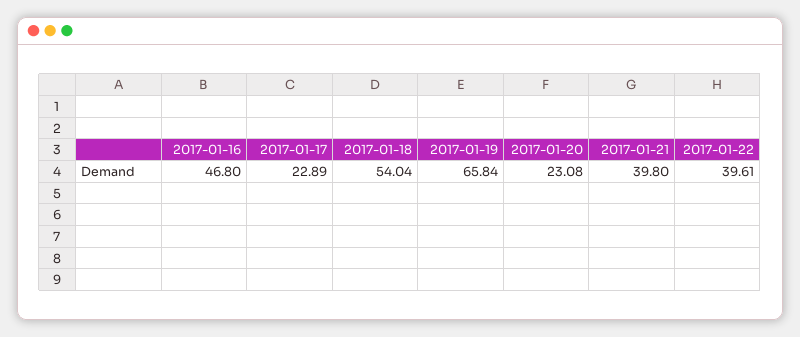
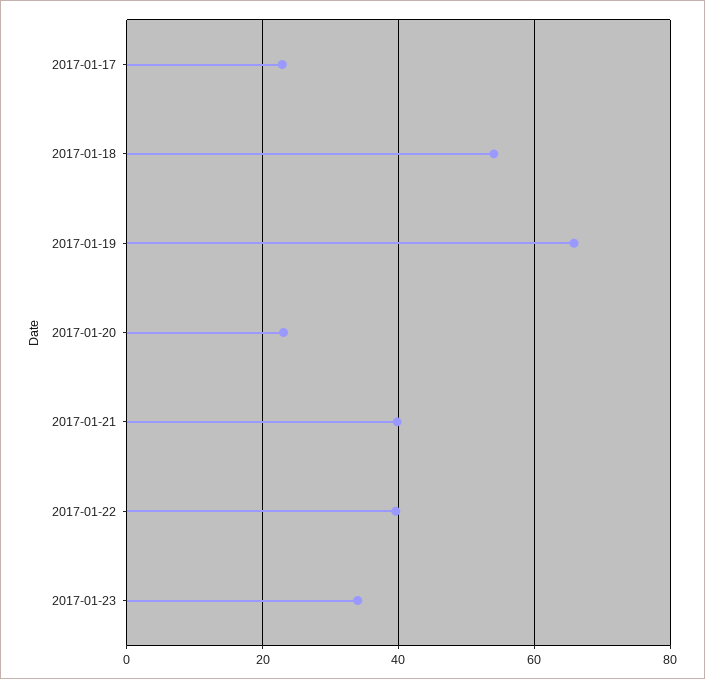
2017-01-16: 46.8 -> none
2017-01-23: none -> 34

